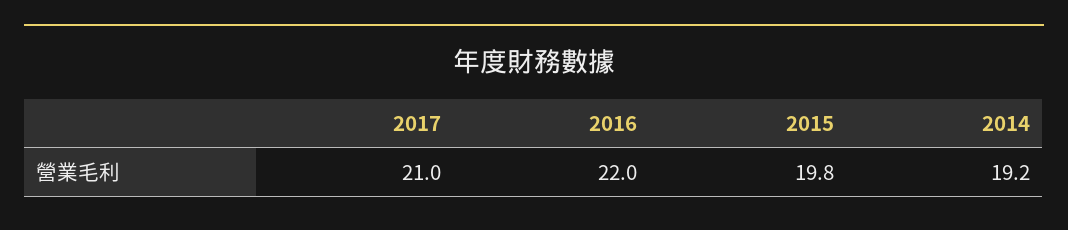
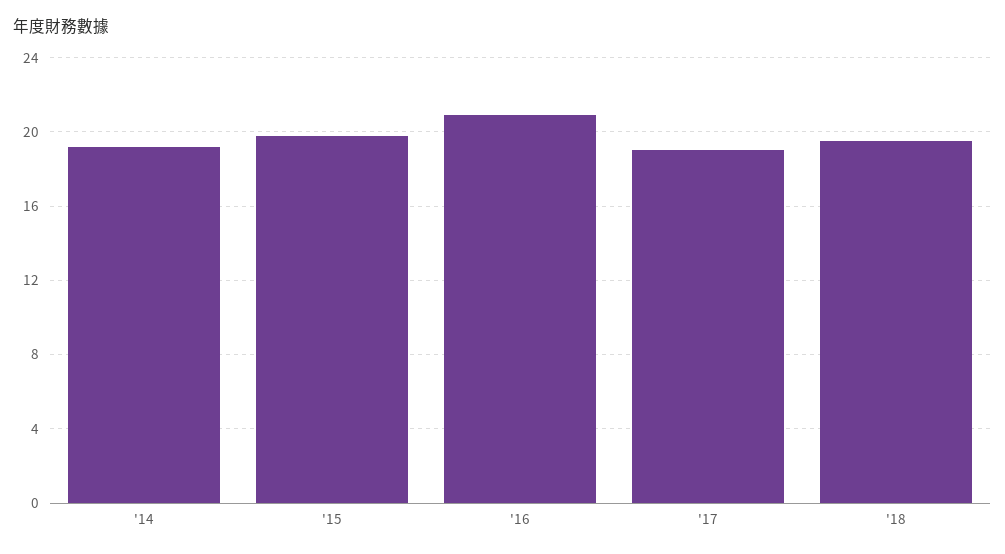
2017: 21 -> 19
2016: 22 -> 21
'18: none -> 19.5

